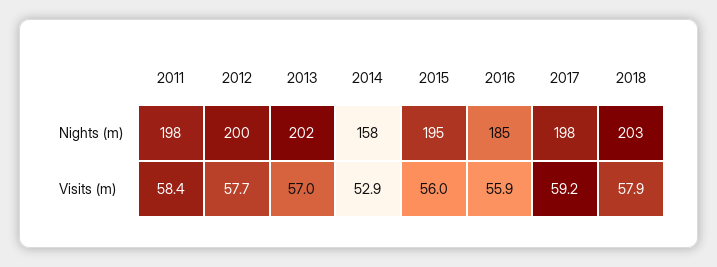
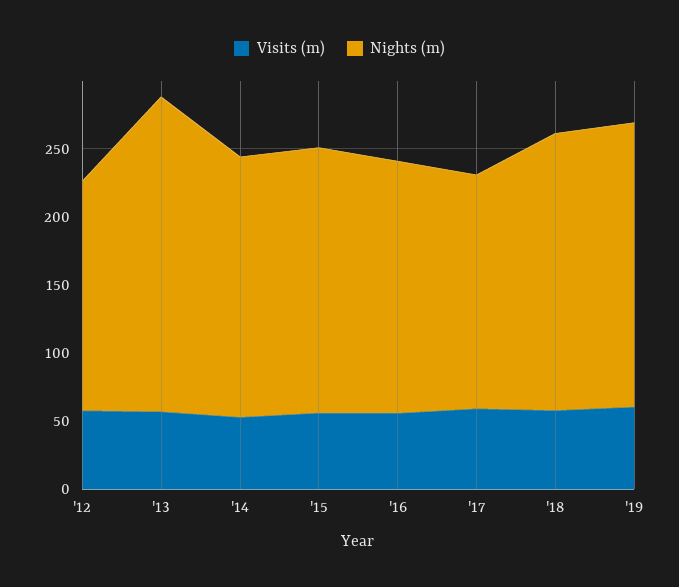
Nights (m), 2011: 198 -> none
Nights (m), 2012: 200 -> 170
Nights (m), 2013: 202 -> 230
Nights (m), 2014: 158 -> 190
Nights (m), 2017: 198 -> 170
Visits (m), 2011: 58.4 -> none
Visits (m), '19: none -> 60
Nights (m), '19: none -> 210

